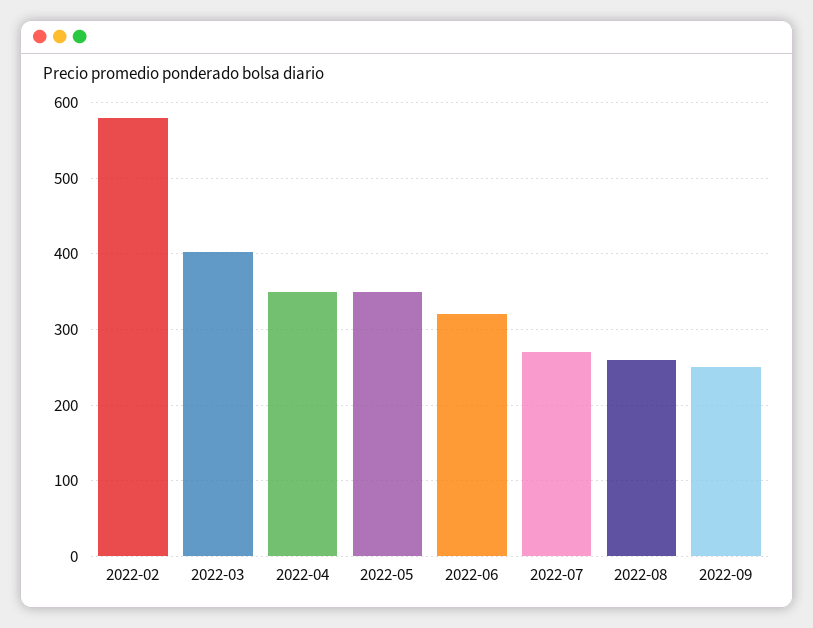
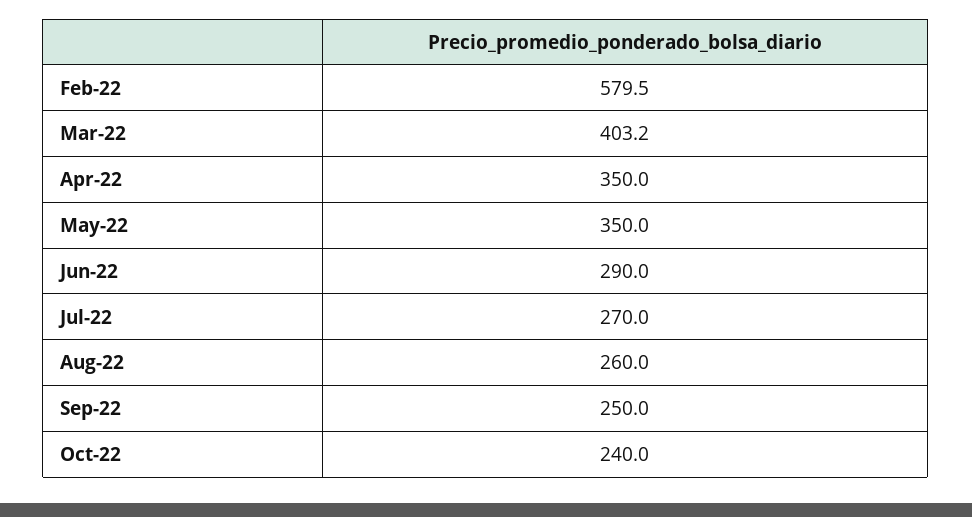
2022-06: 320 -> 290
Oct-22: none -> 240

